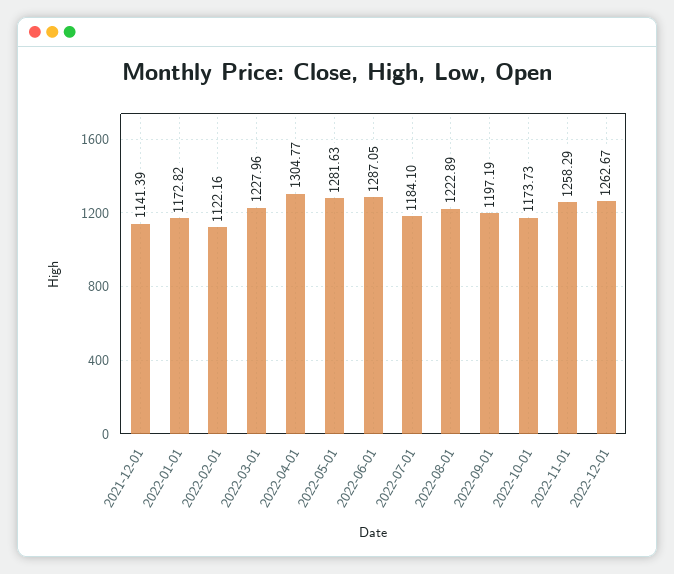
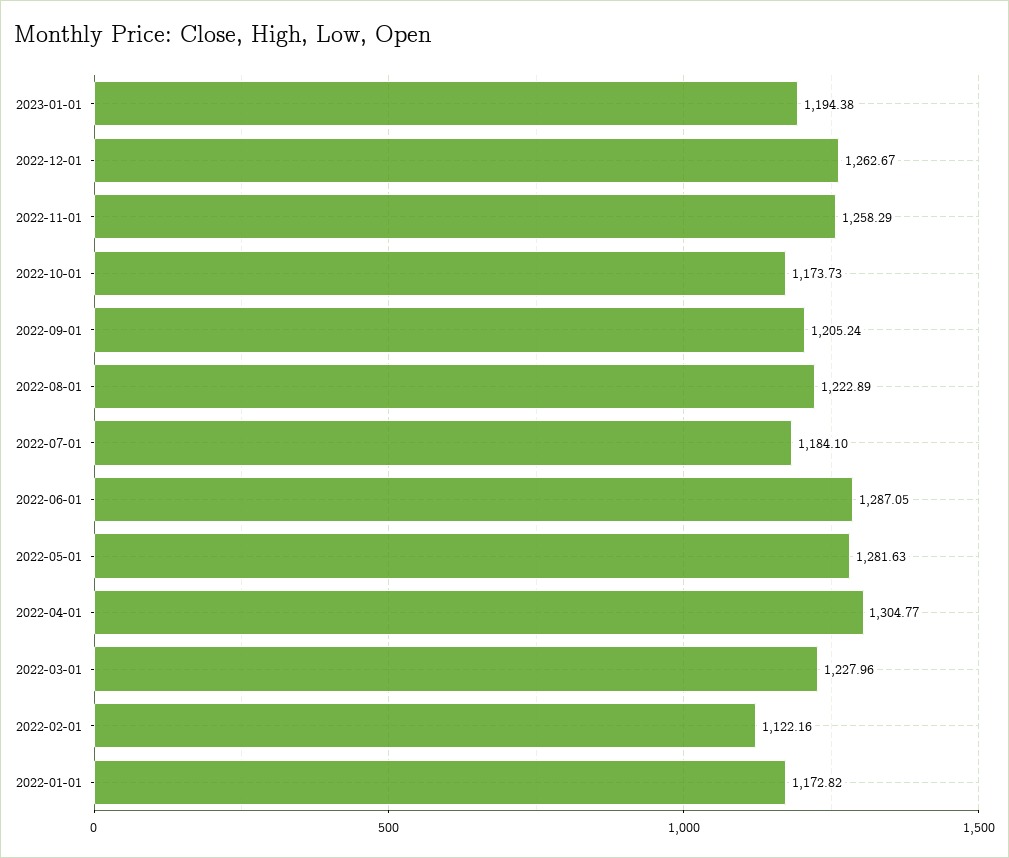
2021-12-01: 1141.39 -> none
2022-09-01: 1197.19 -> 1205.24
2023-01-01: none -> 1194.38

